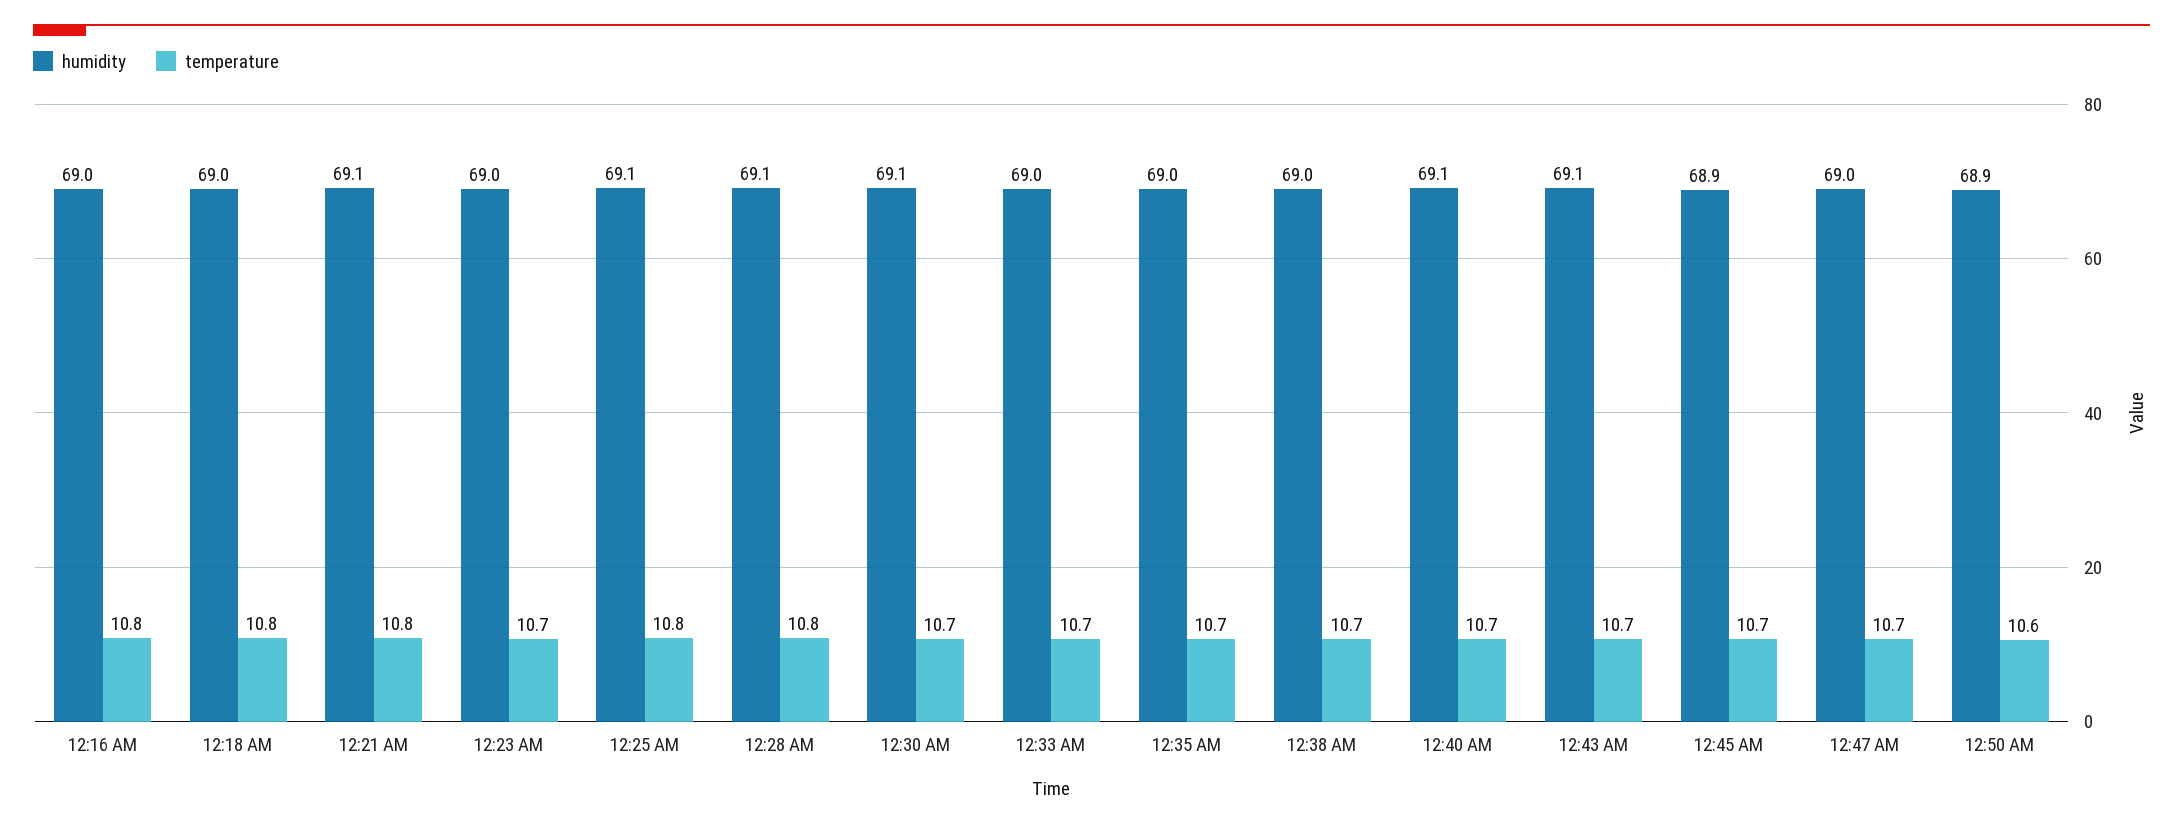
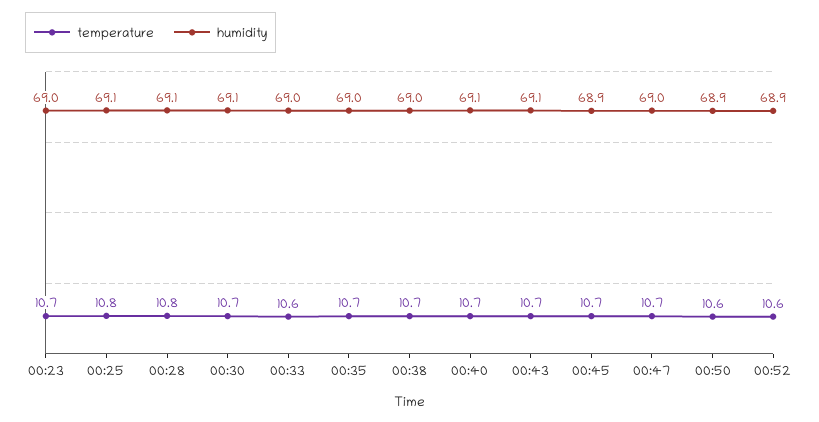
humidity, 12:16 AM: 69 -> none
temperature, 12:16 AM: 10.8 -> none
humidity, 12:18 AM: 69 -> none
temperature, 12:18 AM: 10.8 -> none
humidity, 12:21 AM: 69.1 -> none
temperature, 12:21 AM: 10.8 -> none
temperature, 12:33 AM: 10.7 -> 10.6
temperature, 00:52: none -> 10.6
humidity, 00:52: none -> 68.9

